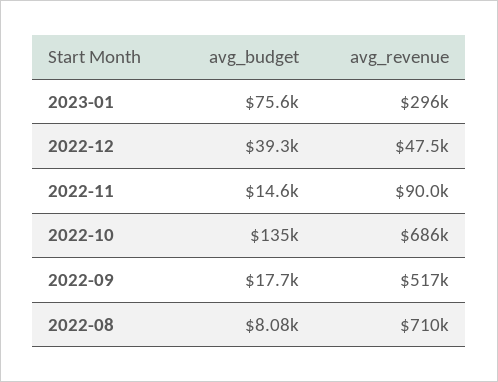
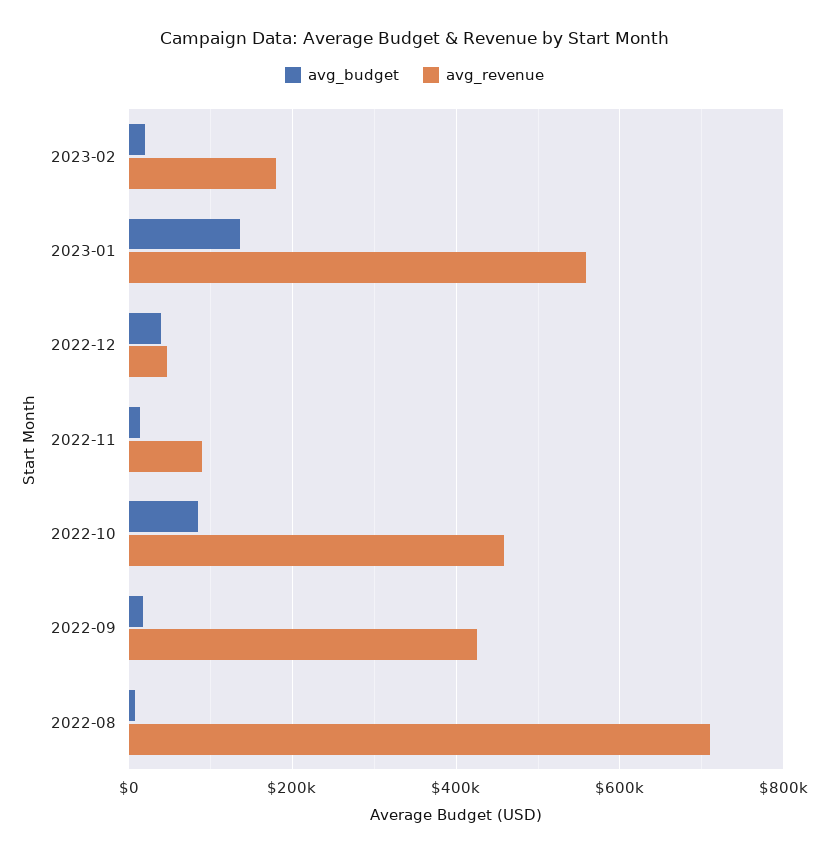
avg_budget, 2023-01: 75600 -> 140000
avg_revenue, 2023-01: 296000 -> 560000
avg_budget, 2022-10: 135000 -> 80000
avg_revenue, 2022-10: 686000 -> 460000
avg_revenue, 2022-09: 517000 -> 420000
avg_budget, 2023-02: none -> 20000
avg_revenue, 2023-02: none -> 180000

